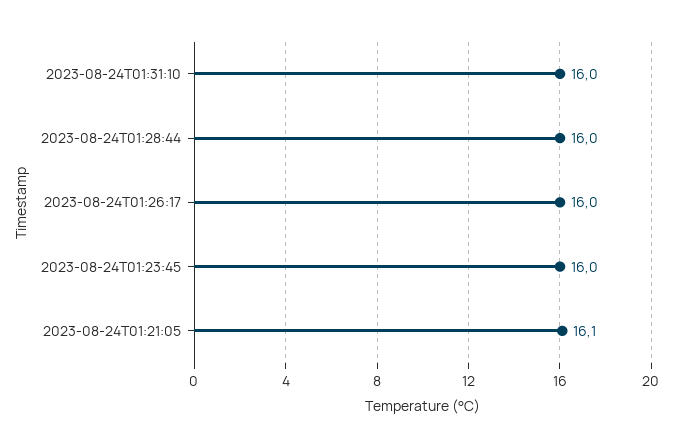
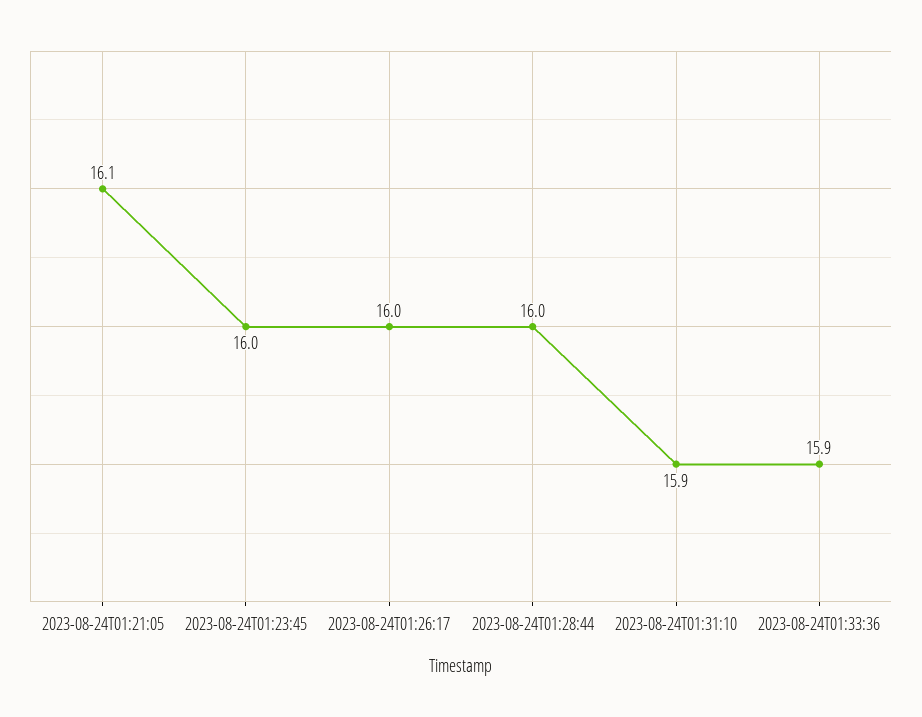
2023-08-24T01:31:10: 16 -> 15.9
2023-08-24T01:33:36: none -> 15.9

